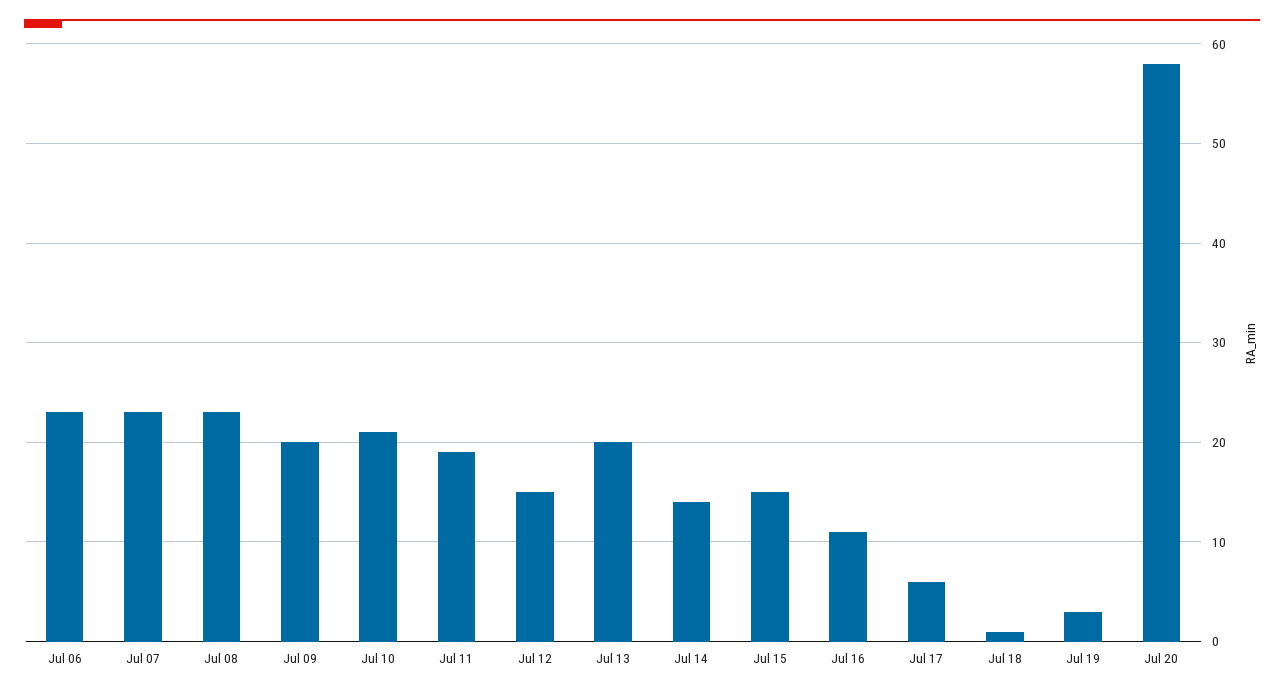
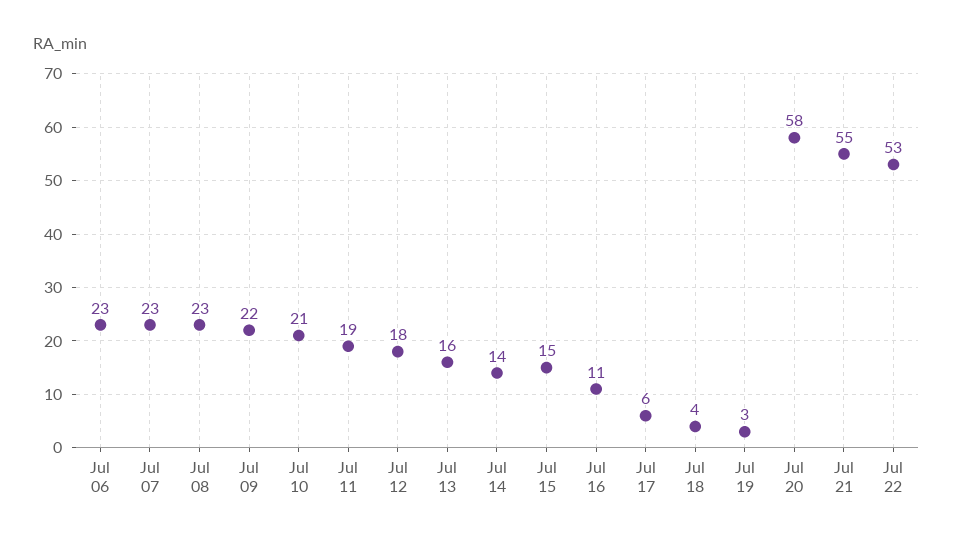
Jul 09: 20 -> 22
Jul 12: 15 -> 18
Jul 13: 20 -> 16
Jul 18: 1 -> 4
Jul 21: none -> 55
Jul 22: none -> 53

